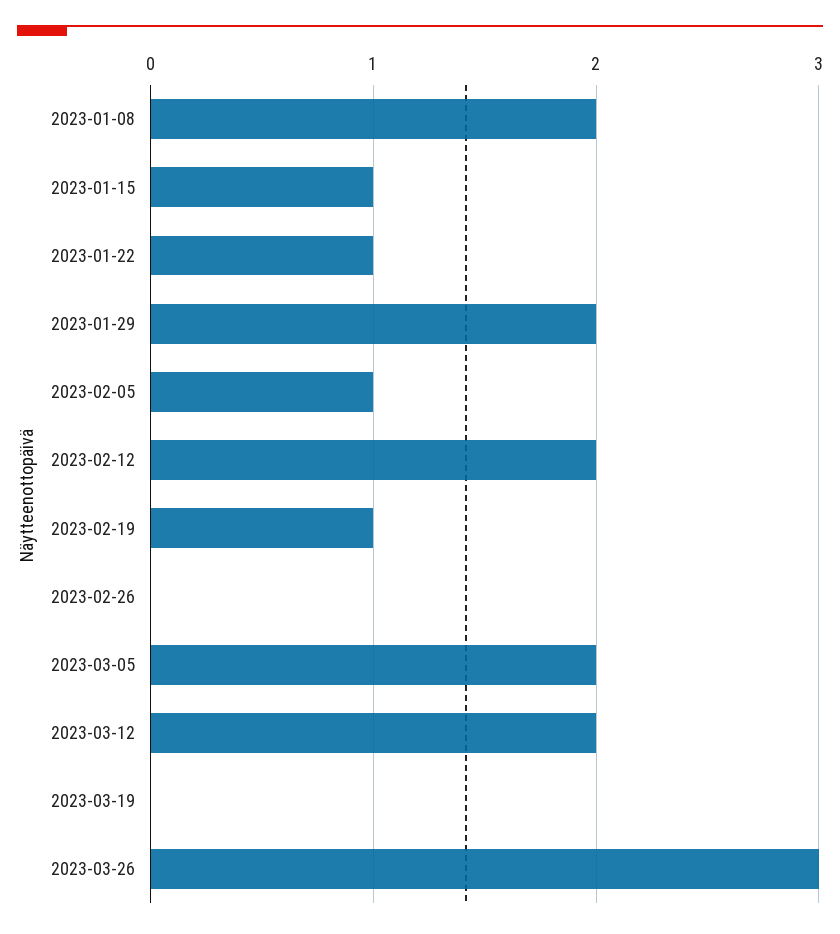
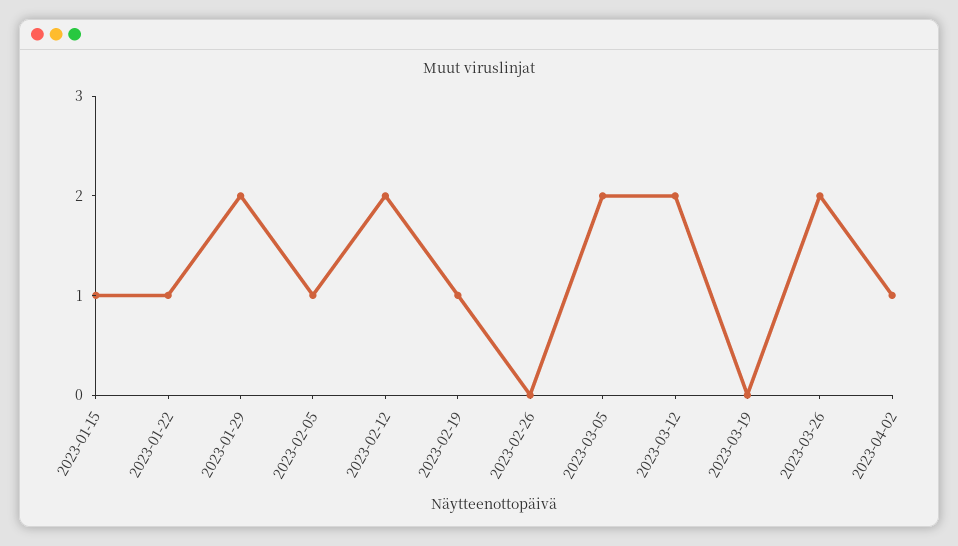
2023-01-08: 2 -> none
2023-03-26: 3 -> 2
2023-04-02: none -> 1

